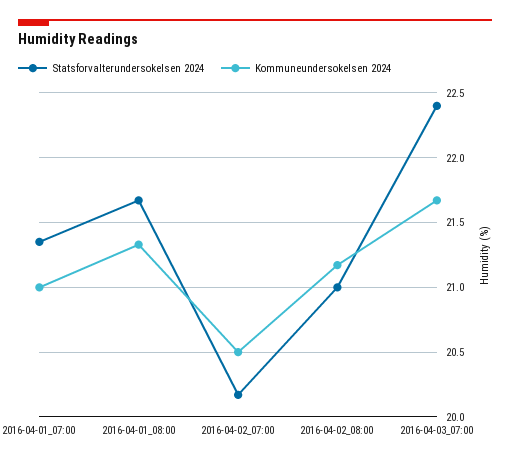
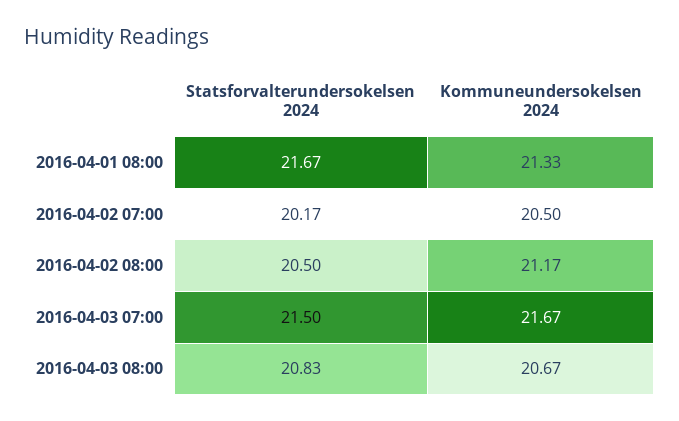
Statsforvalterundersokelsen 2024, 2016-04-01_07:00: 21.35 -> none
Kommuneundersokelsen 2024, 2016-04-01_07:00: 21 -> none
Statsforvalterundersokelsen 2024, 2016-04-02_08:00: 21 -> 20.5
Statsforvalterundersokelsen 2024, 2016-04-03_07:00: 22.4 -> 21.5
Statsforvalterundersokelsen 2024, 2016-04-03 08:00: none -> 20.83
Kommuneundersokelsen 2024, 2016-04-03 08:00: none -> 20.67

